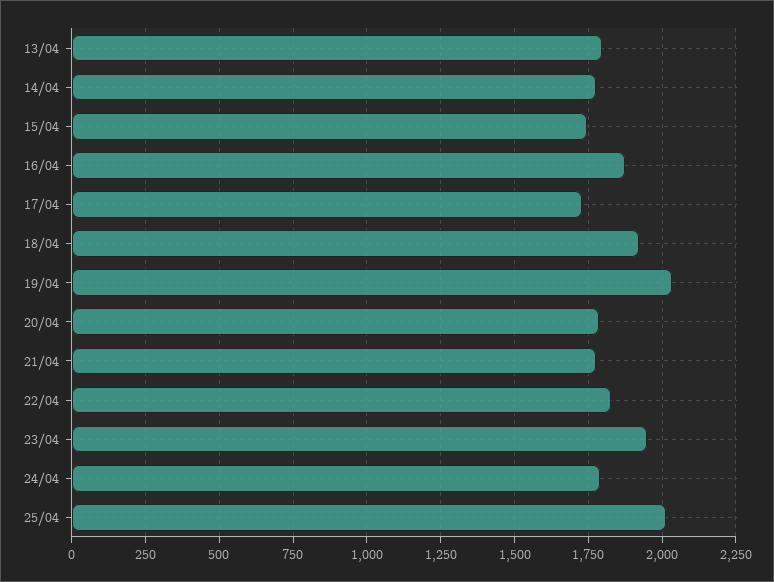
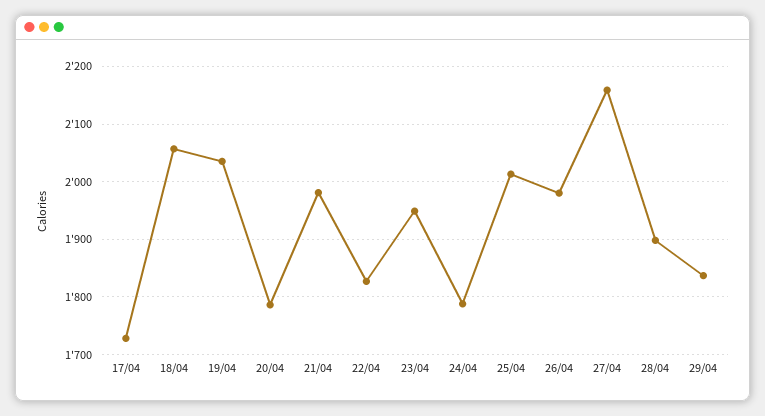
13/04: 1800 -> none
14/04: 1775 -> none
15/04: 1750 -> none
16/04: 1875 -> none
18/04: 1925 -> 2060
21/04: 1775 -> 1980
26/04: none -> 1980
27/04: none -> 2160
28/04: none -> 1900
29/04: none -> 1840

